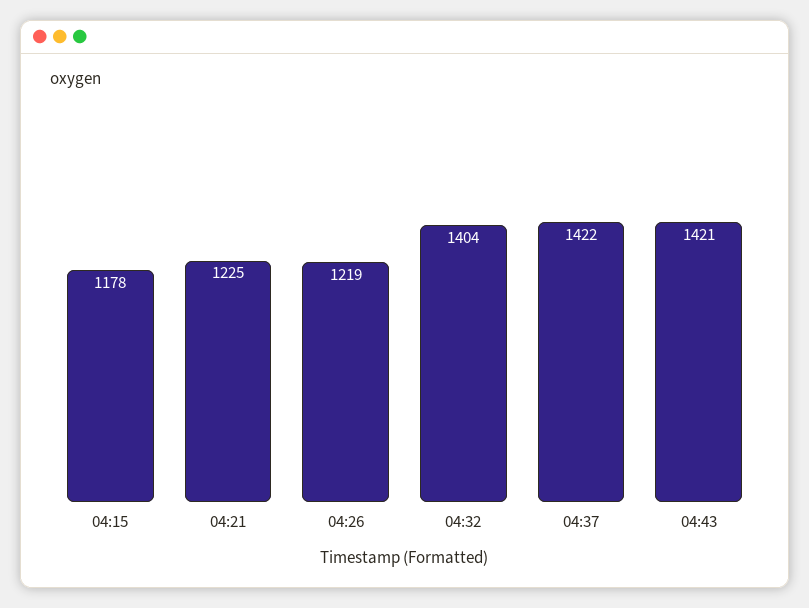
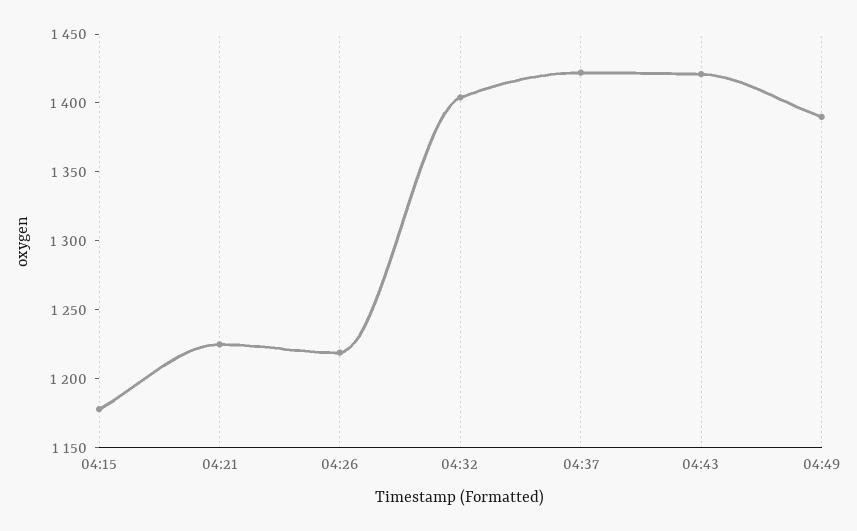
04:49: none -> 1390

